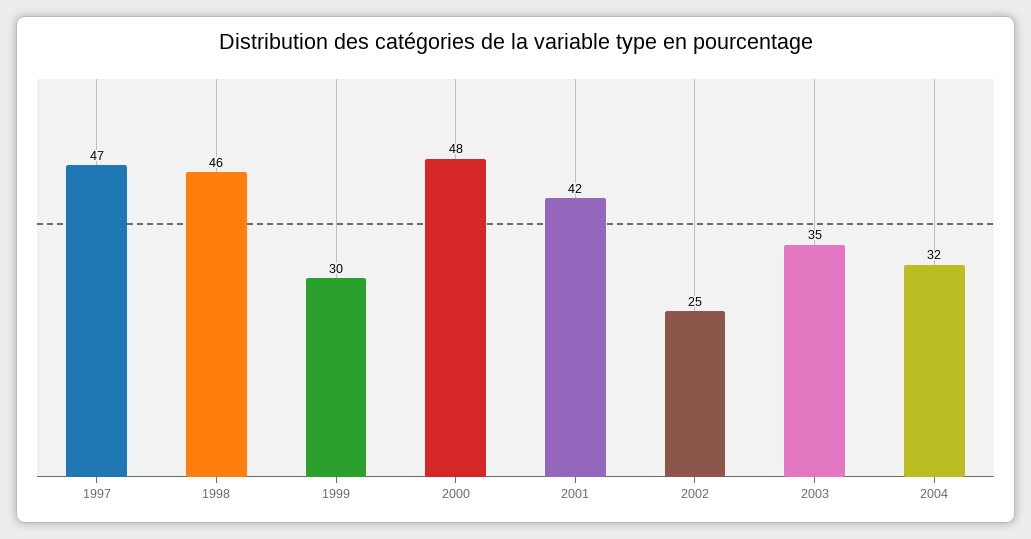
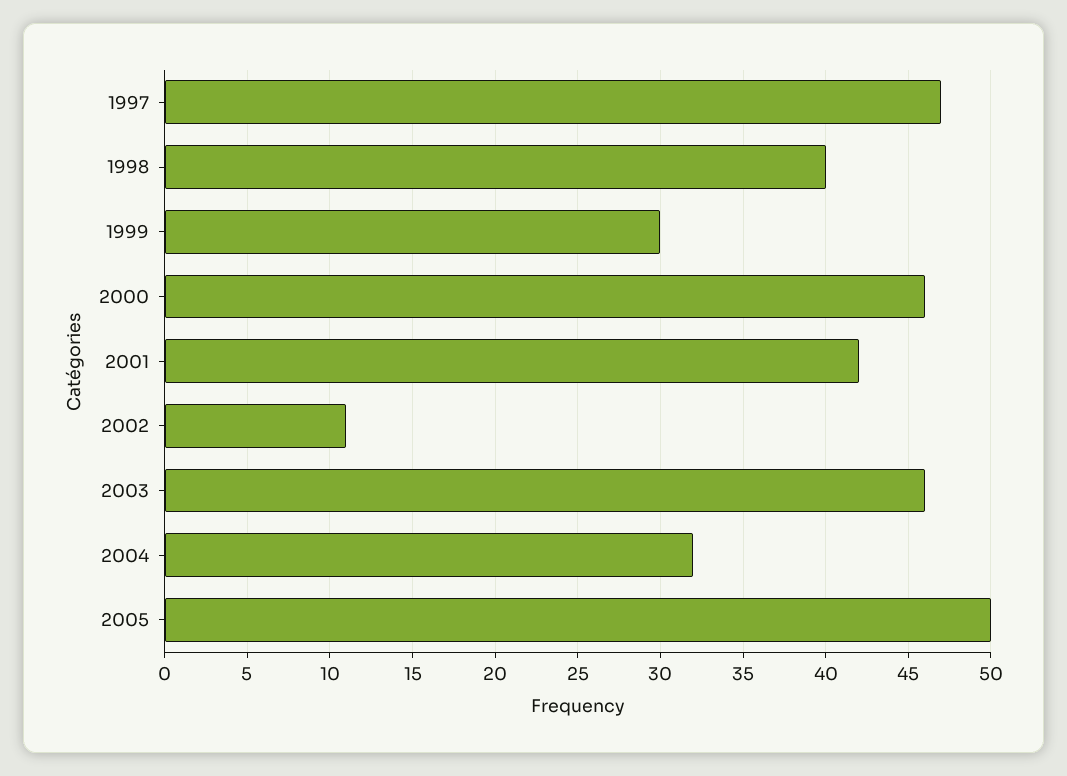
1998: 46 -> 40
2000: 48 -> 46
2002: 25 -> 11
2003: 35 -> 46
2005: none -> 50

